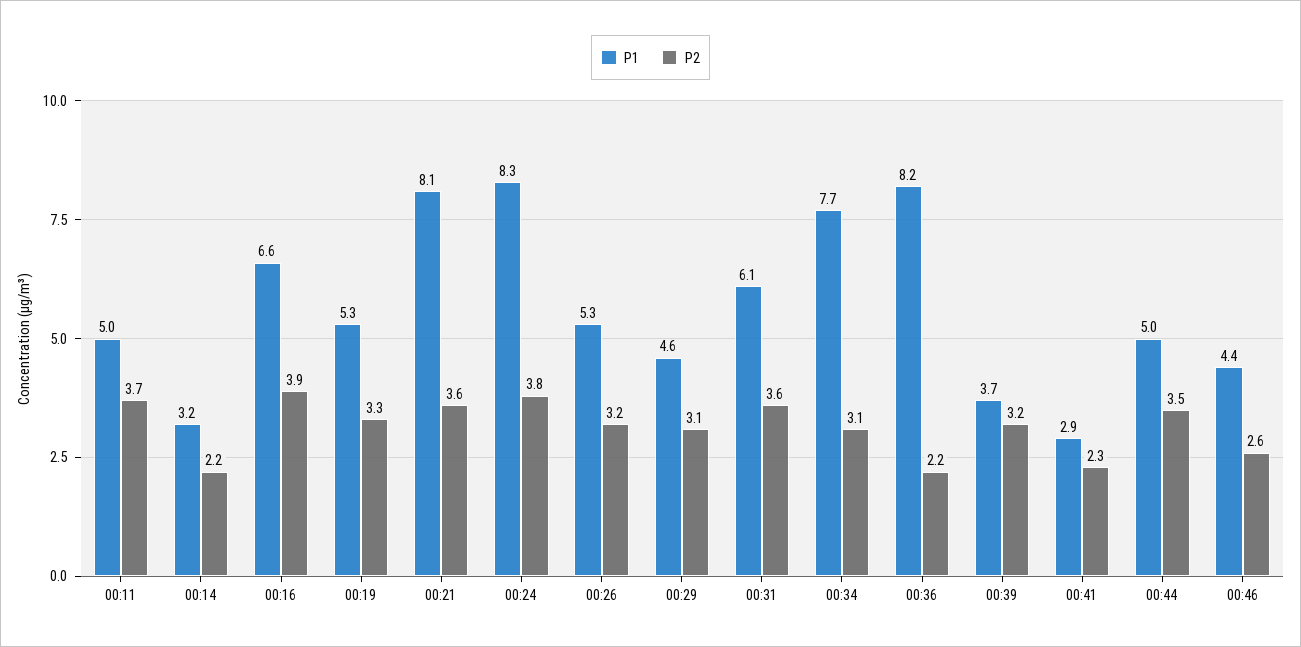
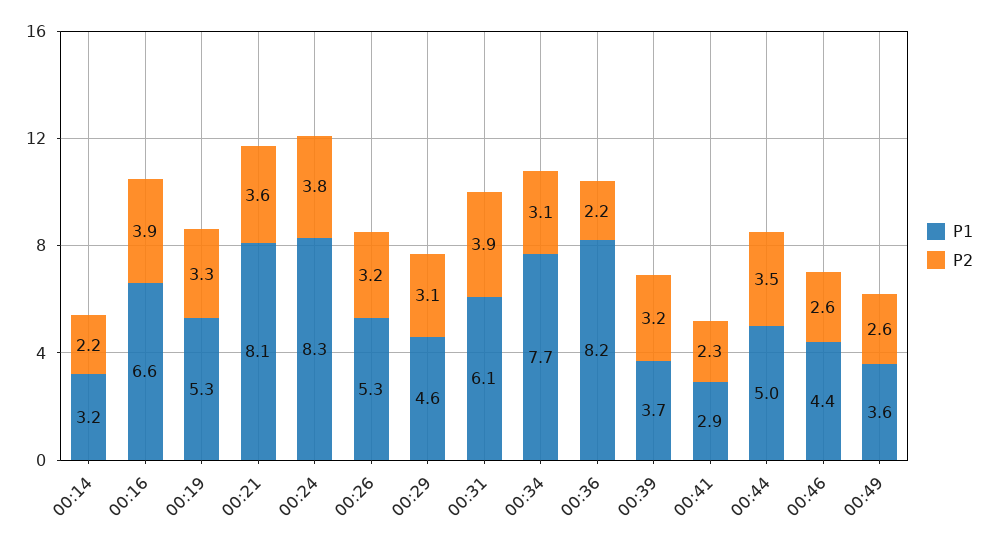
P1, 00:11: 5 -> none
P2, 00:11: 3.7 -> none
P2, 00:31: 3.6 -> 3.9
P1, 00:49: none -> 3.6
P2, 00:49: none -> 2.6

